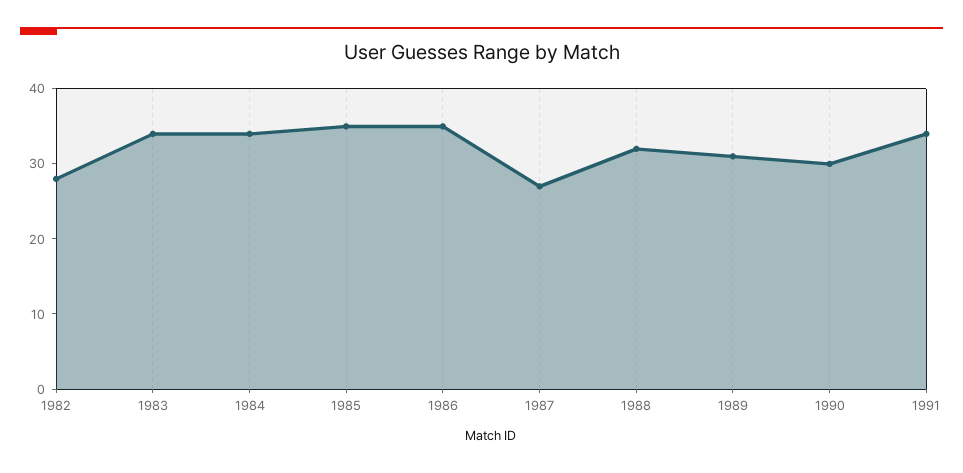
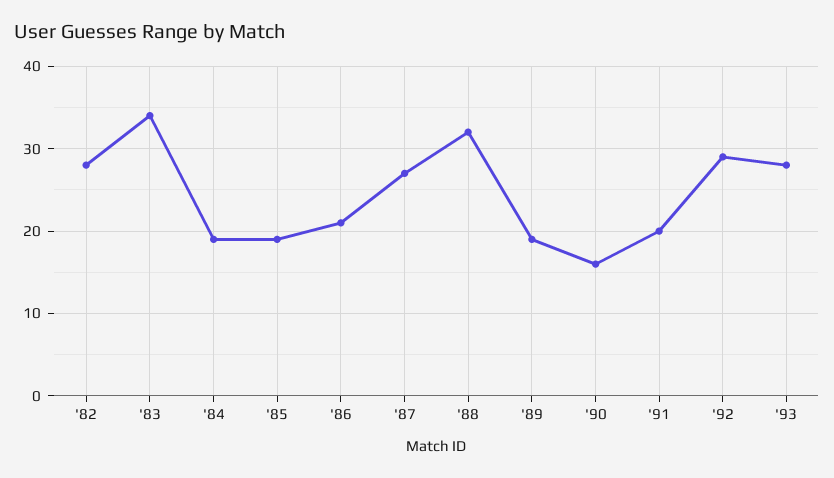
1984: 35 -> 19
1985: 35 -> 19
1986: 35 -> 21
1989: 30 -> 19
1990: 30 -> 16
1991: 35 -> 20
'92: none -> 29
'93: none -> 28

